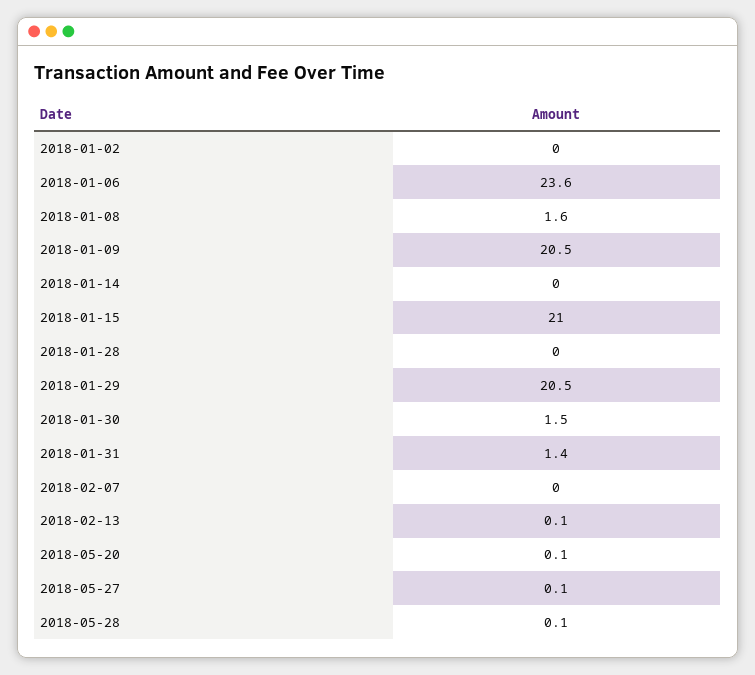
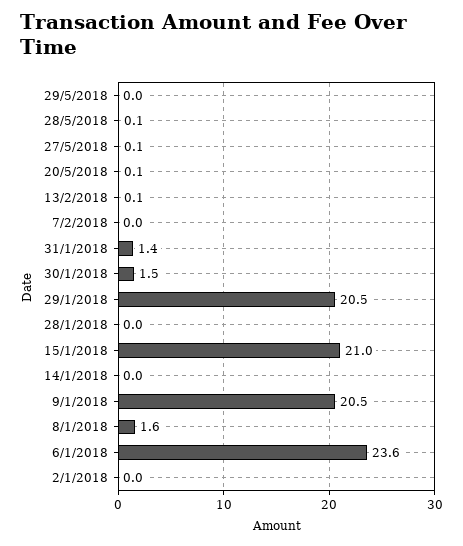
29/5/2018: none -> 0

